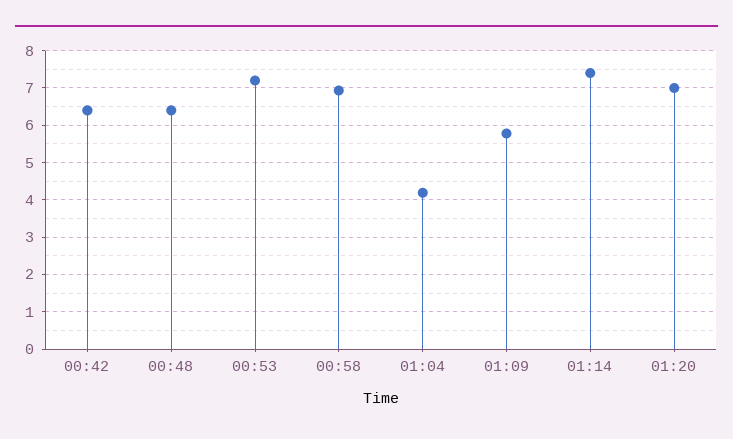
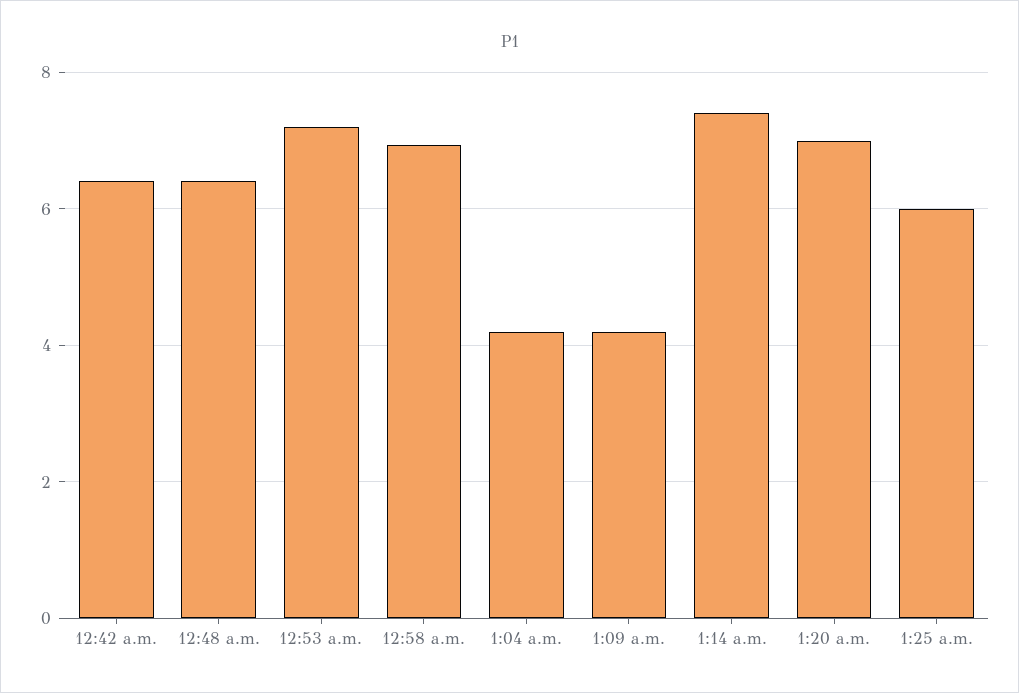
01:09: 5.8 -> 4.2
1:25 a.m.: none -> 6

